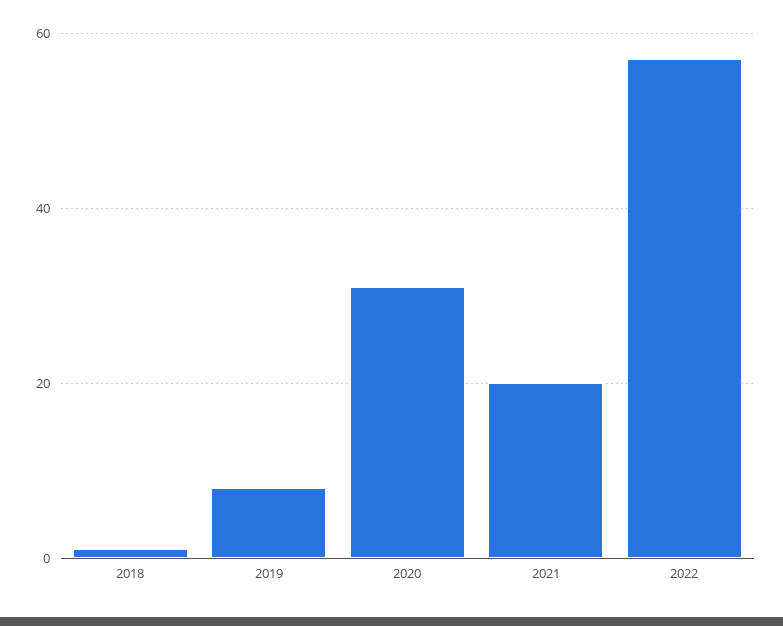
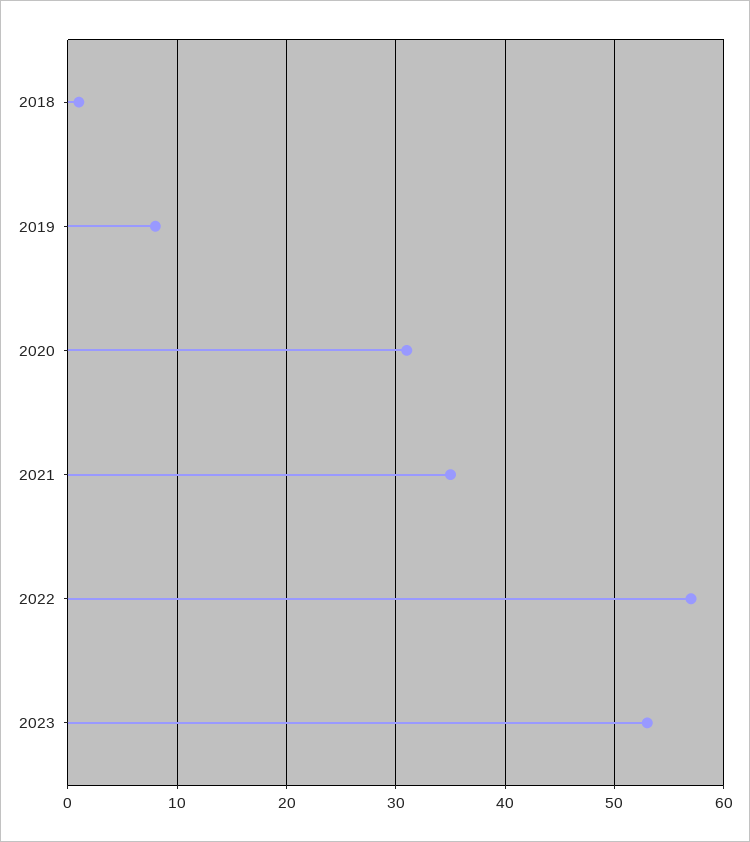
2021: 20 -> 35
2023: none -> 53

